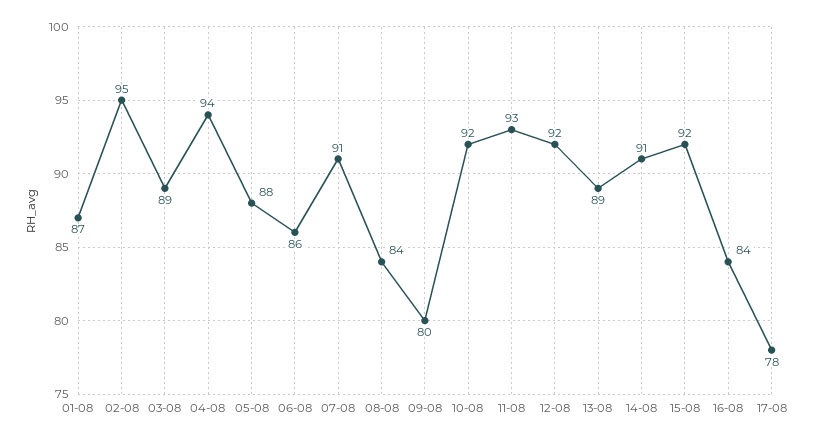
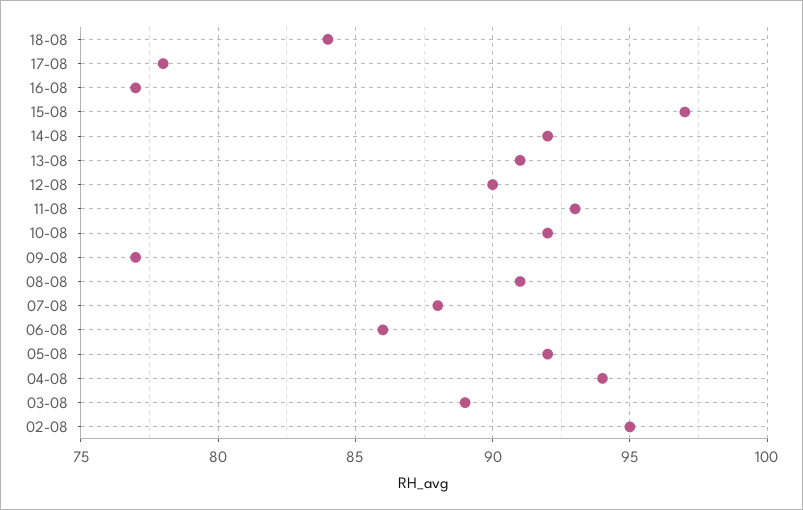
01-08: 87 -> none
05-08: 88 -> 92
07-08: 91 -> 88
08-08: 84 -> 91
09-08: 80 -> 77
12-08: 92 -> 90
13-08: 89 -> 91
14-08: 91 -> 92
15-08: 92 -> 97
16-08: 84 -> 77
18-08: none -> 84

